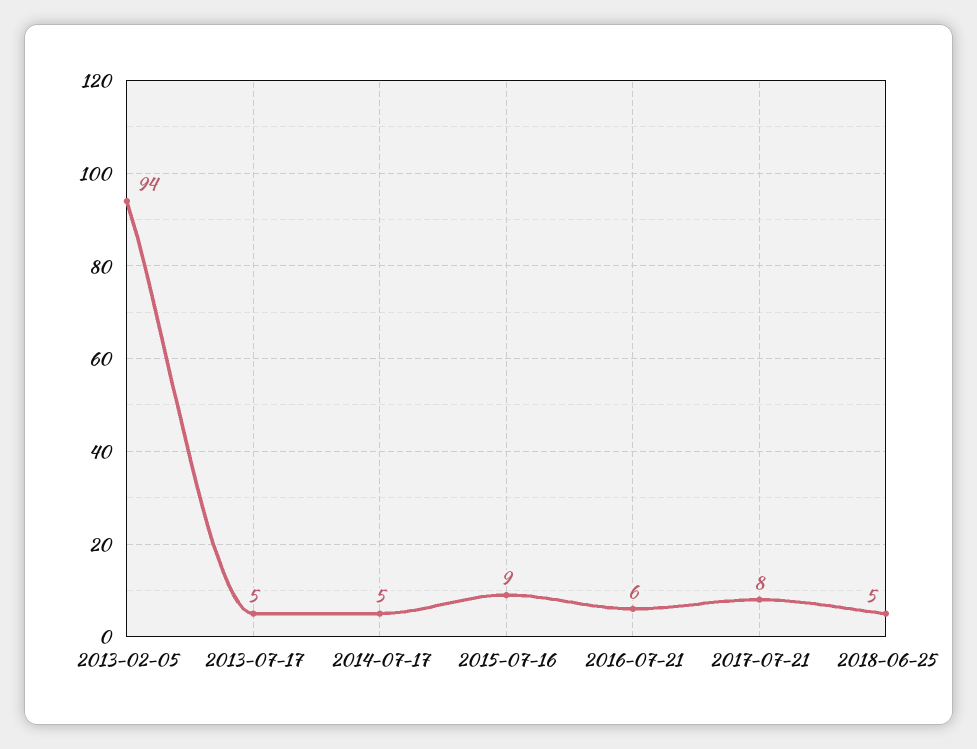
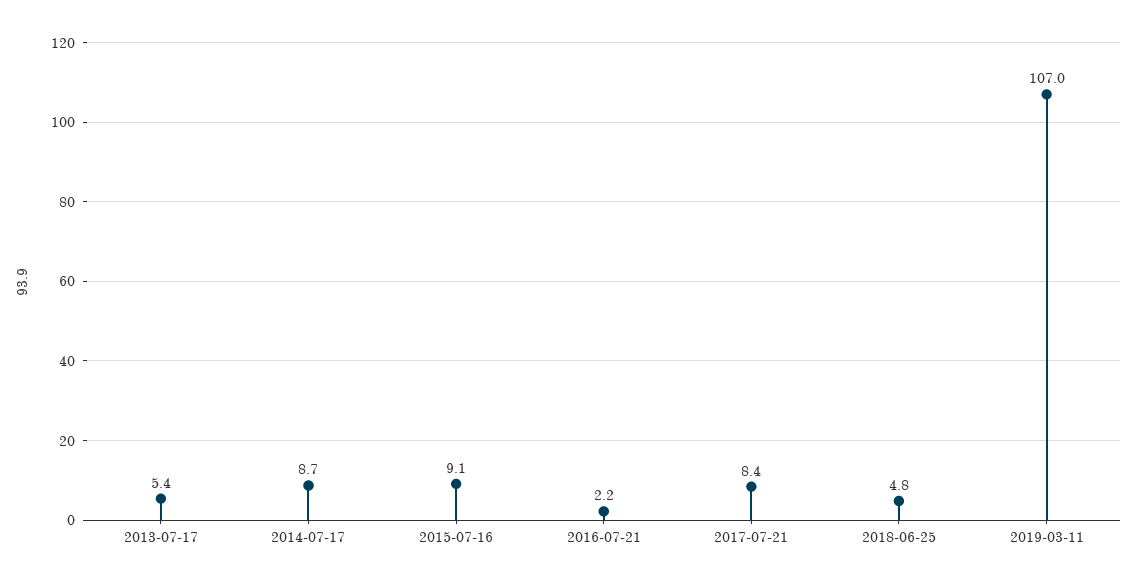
2013-02-05: 94 -> none
2014-07-17: 5 -> 8.7
2016-07-21: 6 -> 2.2
2019-03-11: none -> 107

